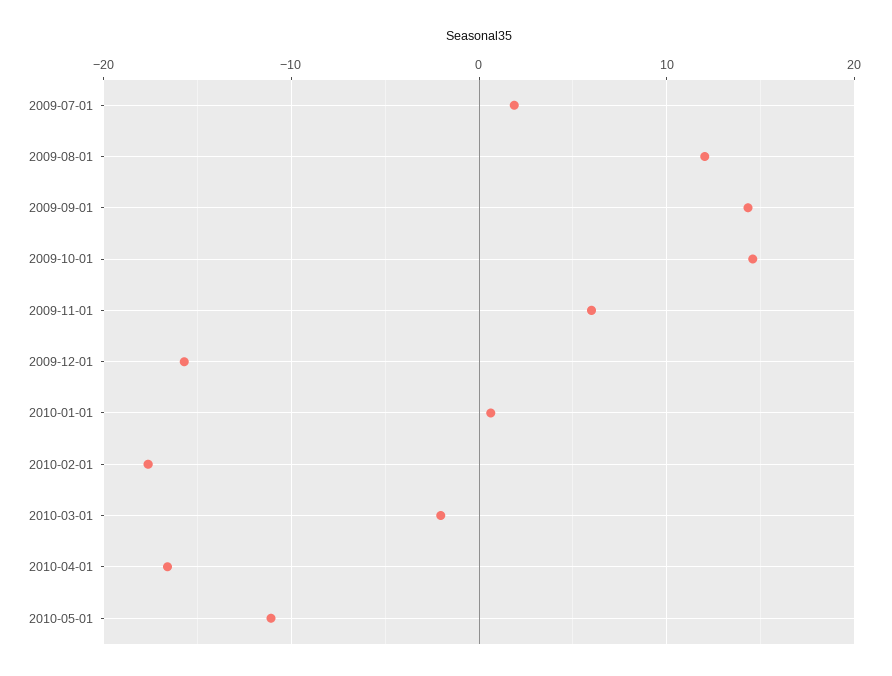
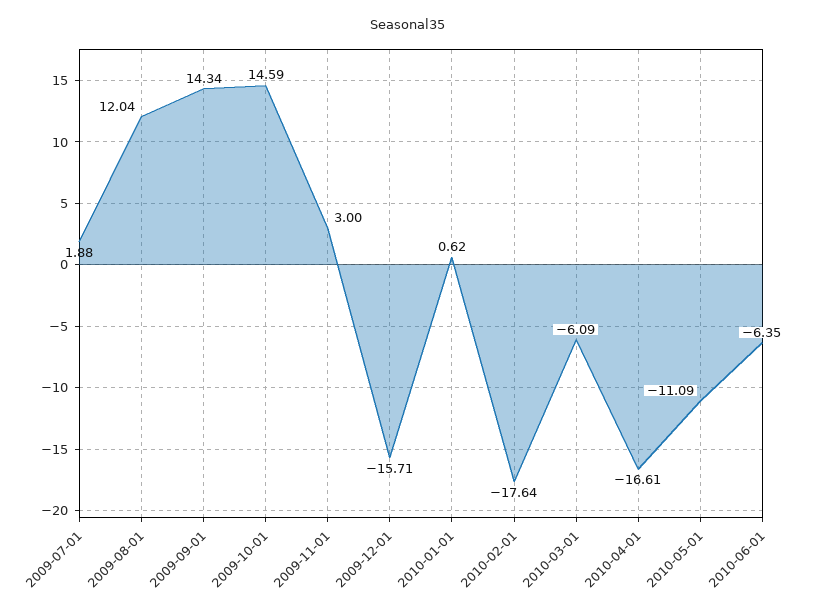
2009-11-01: 6 -> 3
2010-03-01: -2 -> -6.09
2010-06-01: none -> -6.35

